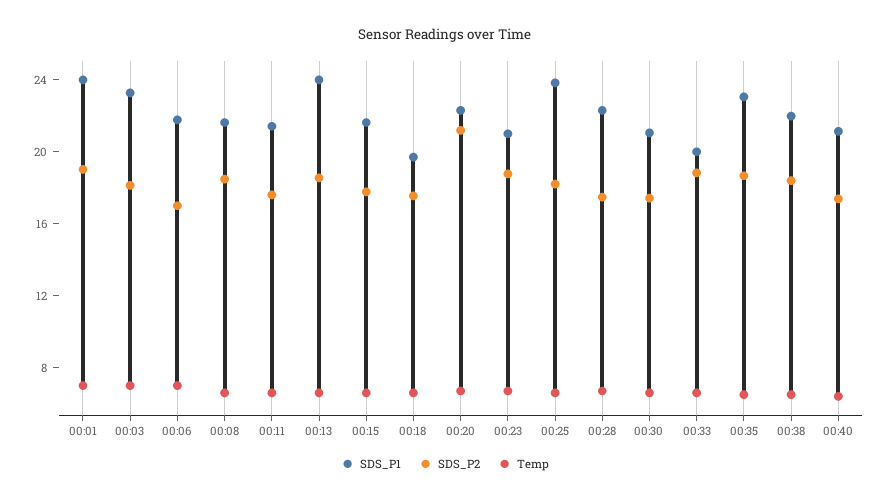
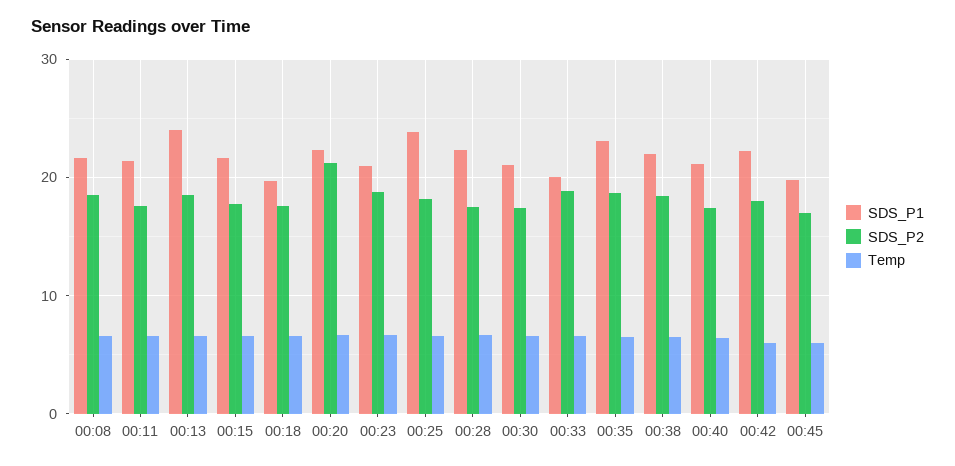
SDS_P1, 00:01: 24 -> none
SDS_P2, 00:01: 19 -> none
Temp, 00:01: 7 -> none
SDS_P1, 00:03: 23 -> none
SDS_P2, 00:03: 18 -> none
Temp, 00:03: 7 -> none
SDS_P1, 00:06: 22 -> none
SDS_P2, 00:06: 17 -> none
Temp, 00:06: 7 -> none
SDS_P1, 00:42: none -> 22
SDS_P2, 00:42: none -> 18
Temp, 00:42: none -> 6
SDS_P1, 00:45: none -> 20
SDS_P2, 00:45: none -> 17
Temp, 00:45: none -> 6

